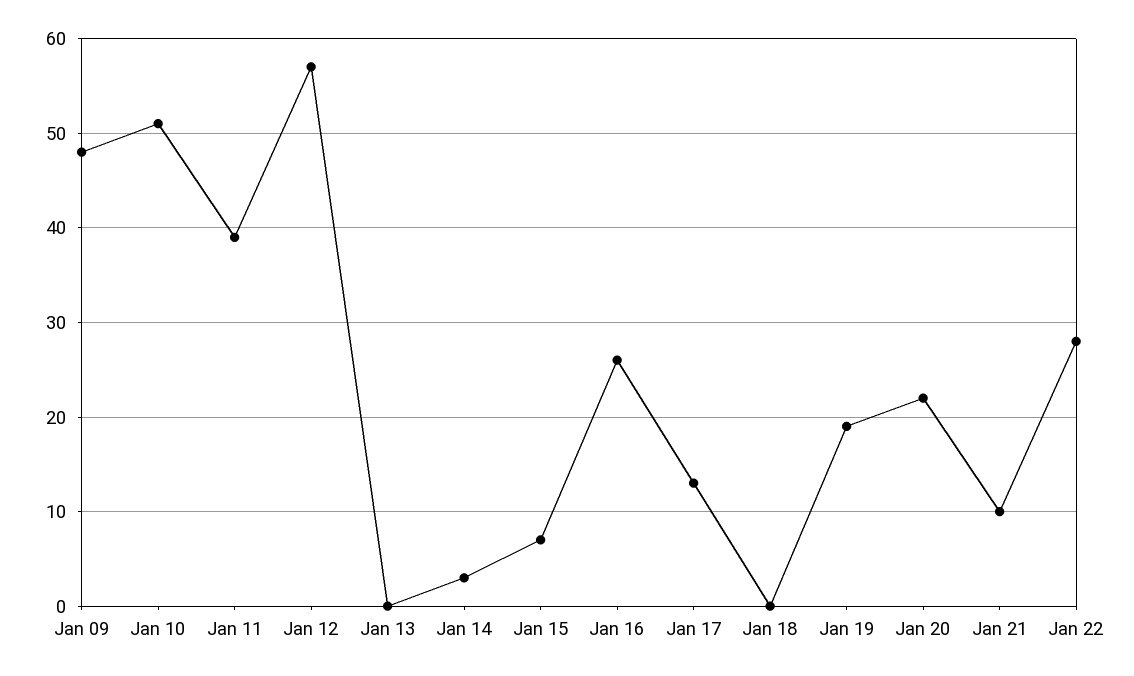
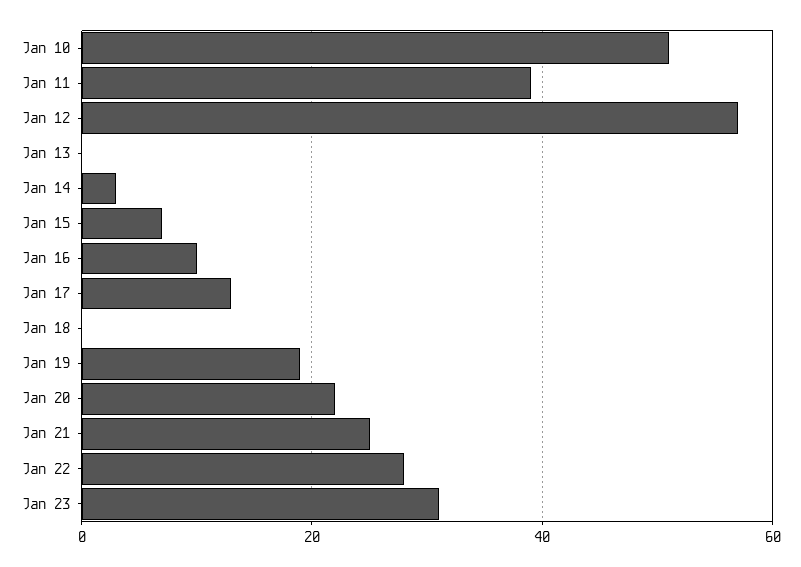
Jan 09: 48 -> none
Jan 16: 26 -> 10
Jan 21: 10 -> 25
Jan 23: none -> 30

